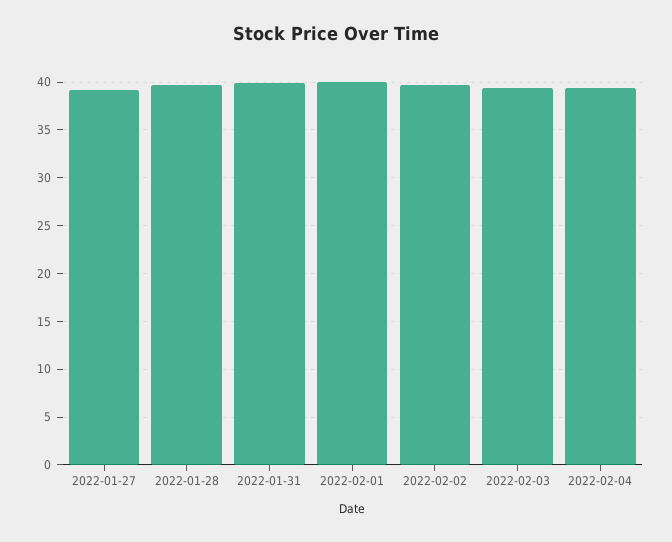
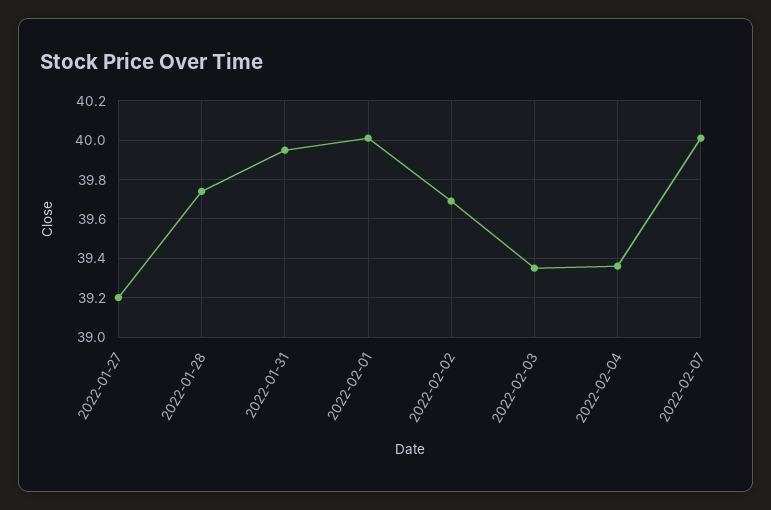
2022-02-07: none -> 40

